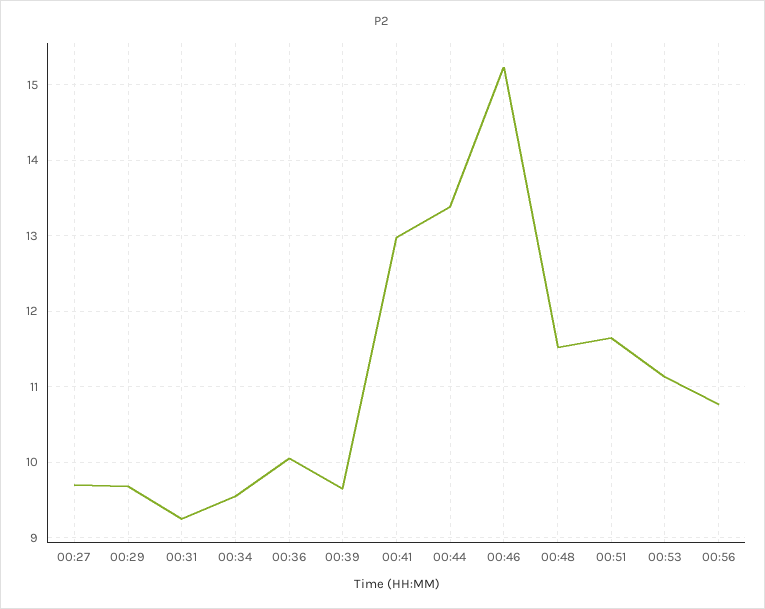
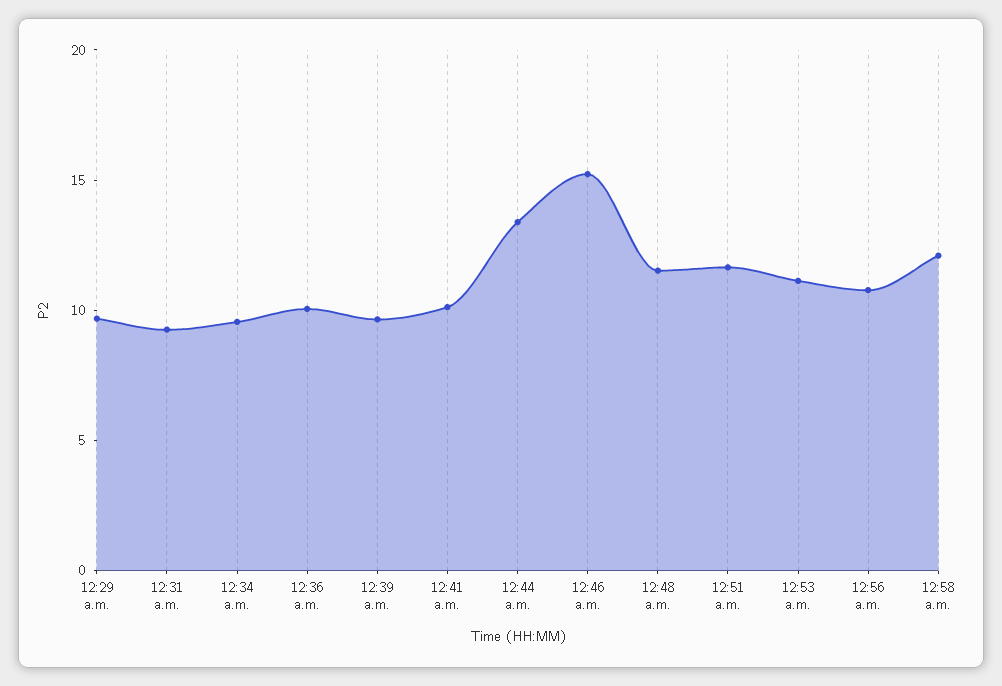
00:27: 9.7 -> none
00:41: 13 -> 10
12:58 a.m.: none -> 12

